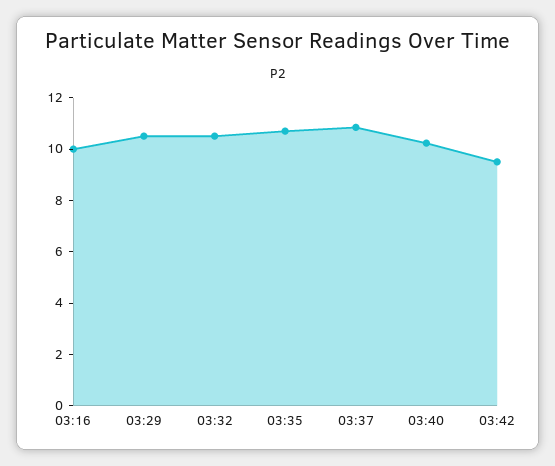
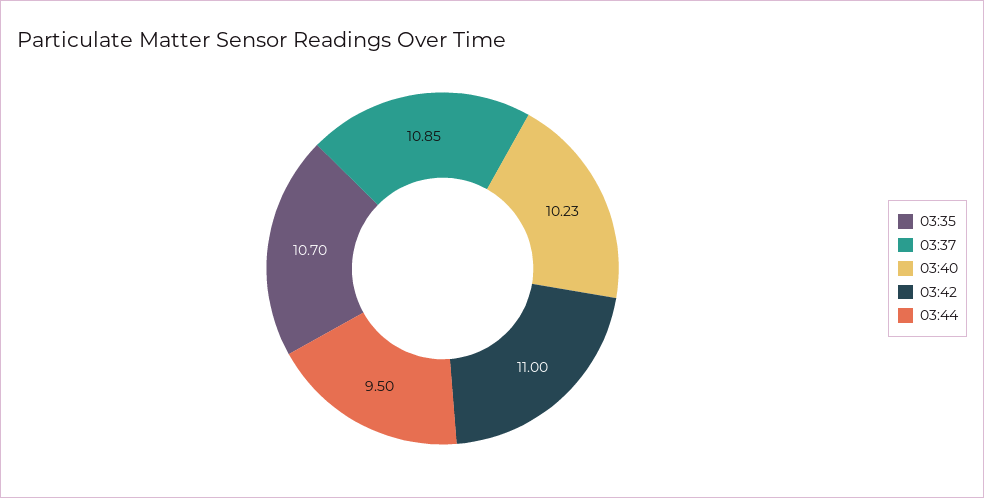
03:16: 10 -> none
03:29: 10.5 -> none
03:32: 10.5 -> none
03:42: 9.5 -> 11
03:44: none -> 9.5

